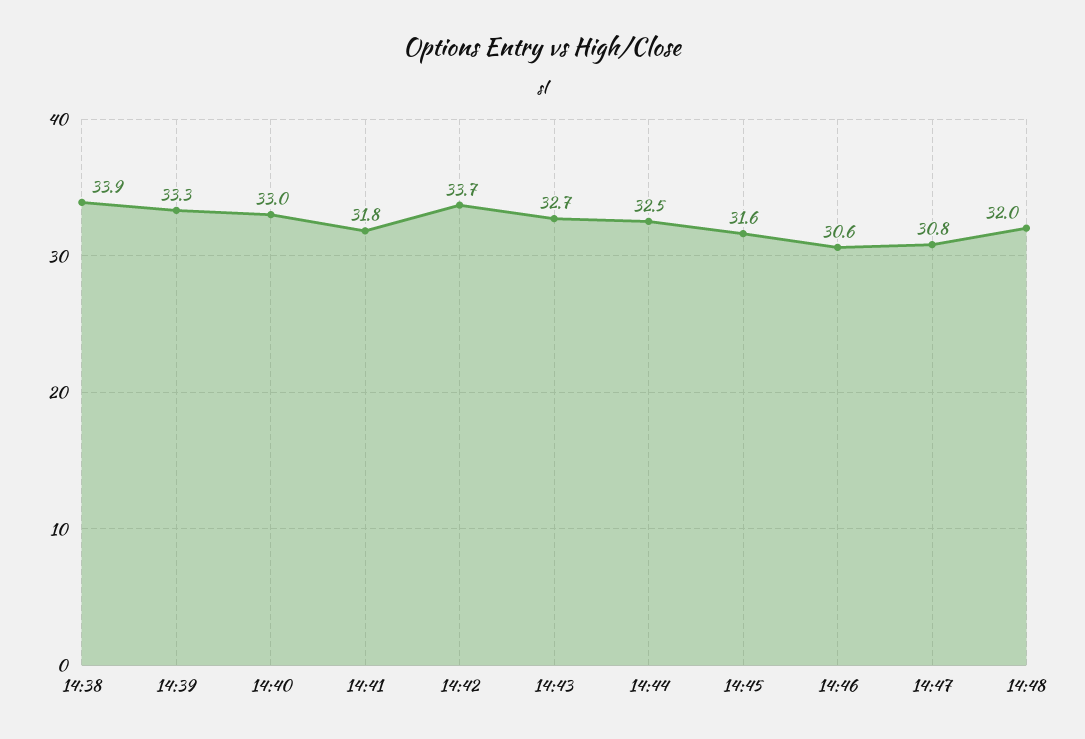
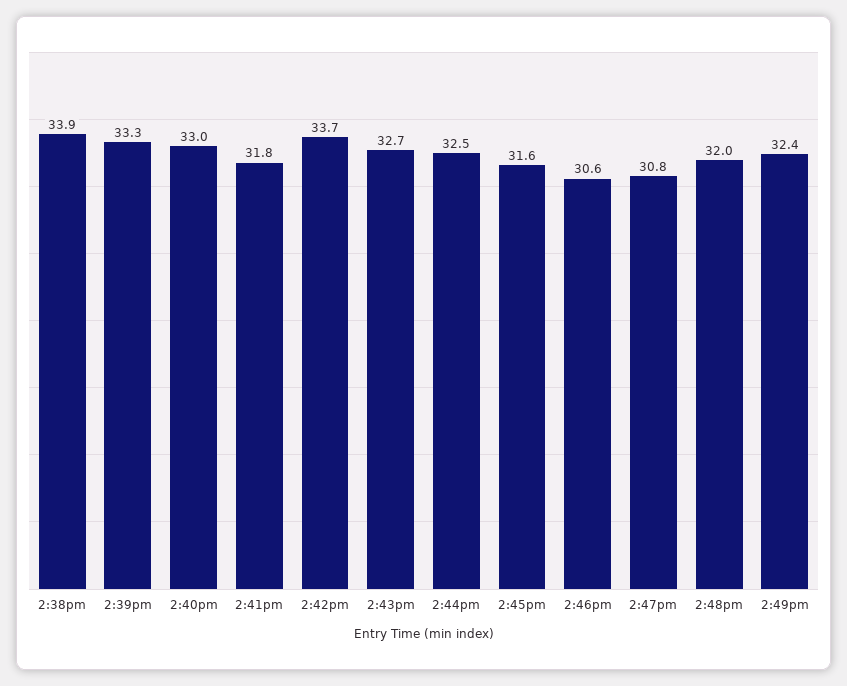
2:49pm: none -> 32.4

